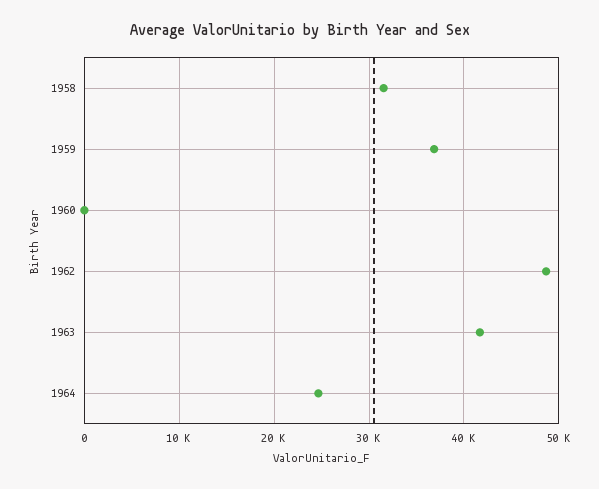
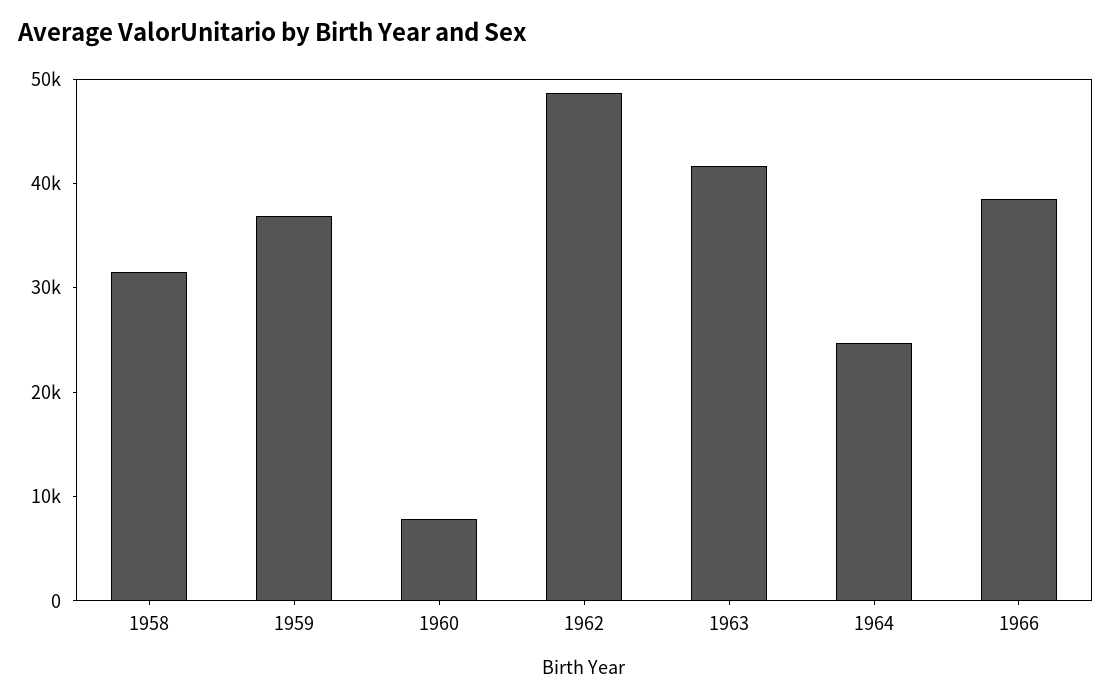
1960: 0 -> 8000
1966: none -> 38000

